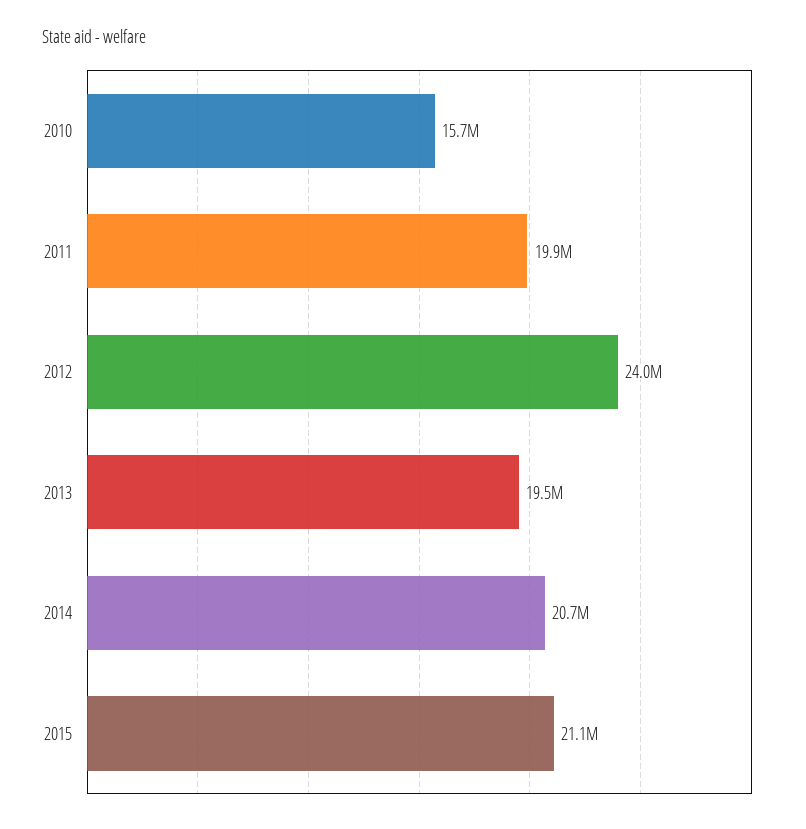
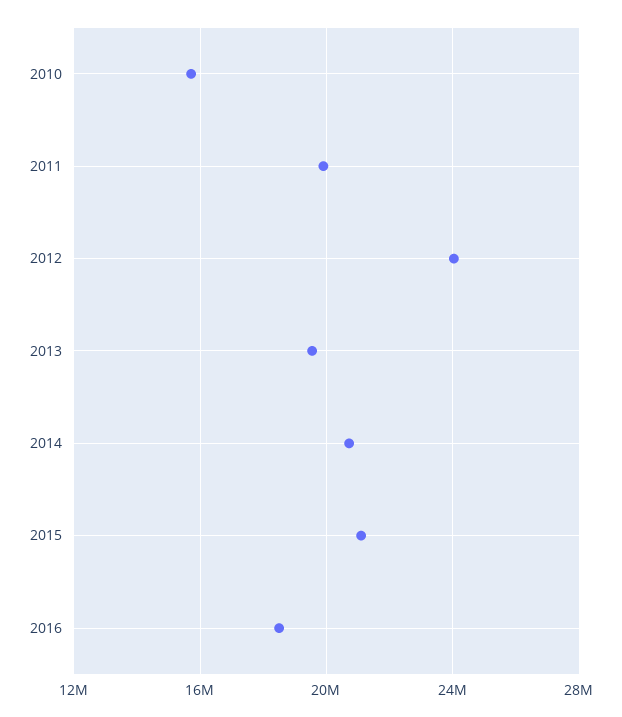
2016: none -> 18500000

